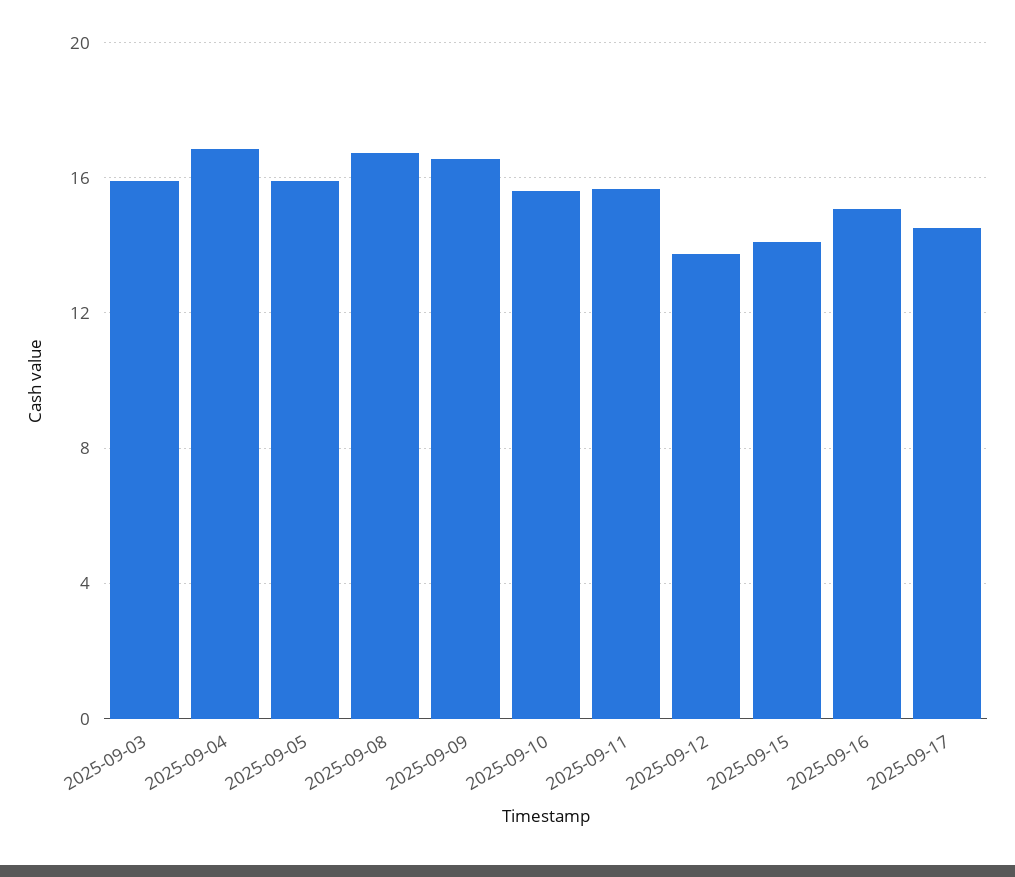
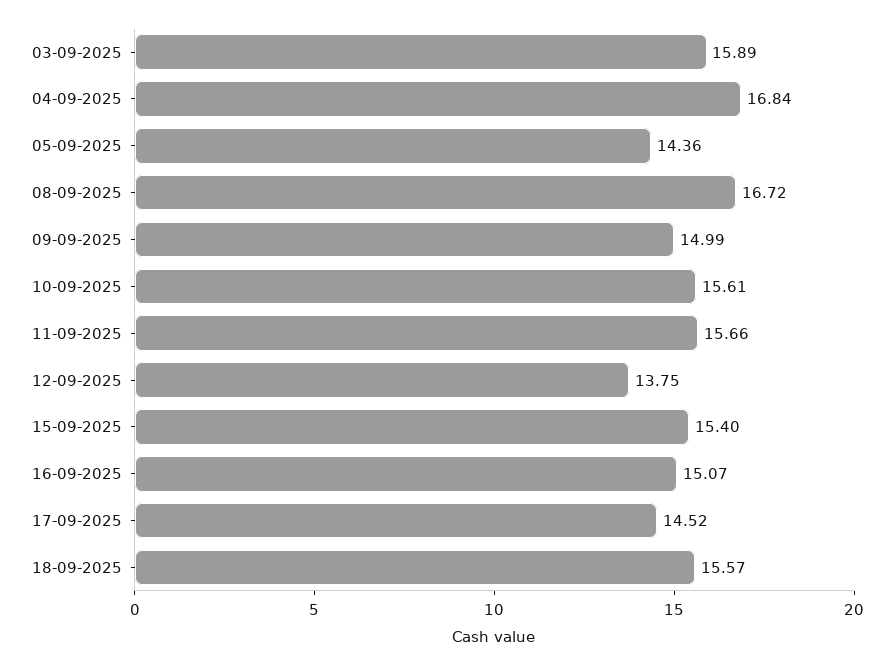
2025-09-05: 16 -> 14.36
2025-09-09: 16.5 -> 14.99
2025-09-15: 14 -> 15.4
18-09-2025: none -> 15.57

